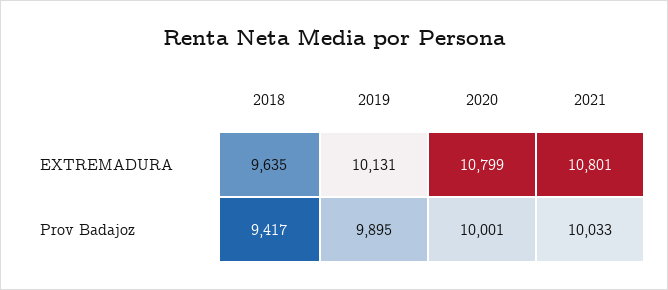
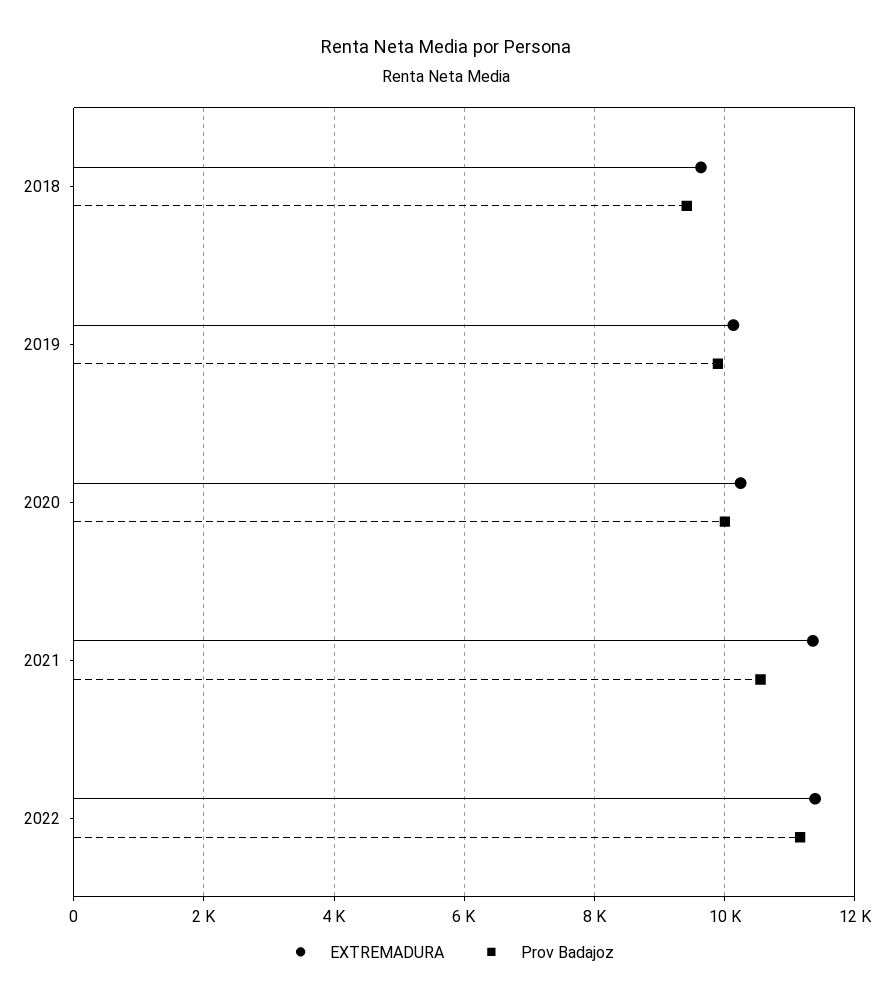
EXTREMADURA, 2020: 10799 -> 10200
EXTREMADURA, 2021: 10801 -> 11400
Prov Badajoz, 2021: 10033 -> 10600
EXTREMADURA, 2022: none -> 11400
Prov Badajoz, 2022: none -> 11200

